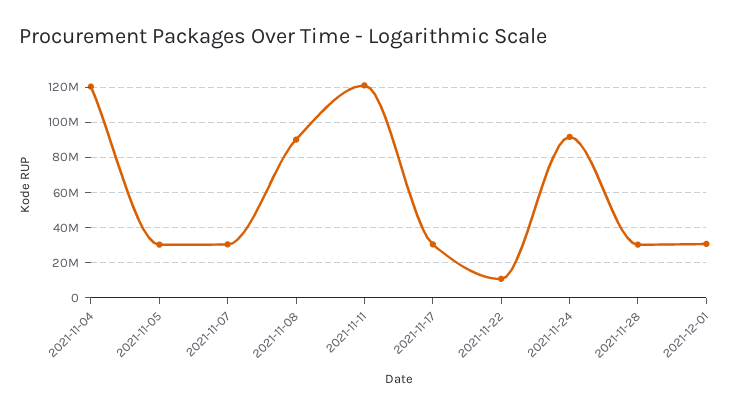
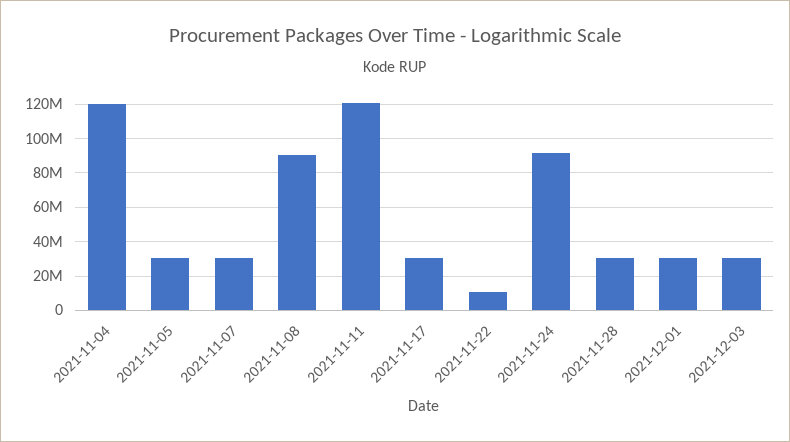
2021-12-03: none -> 30000000

